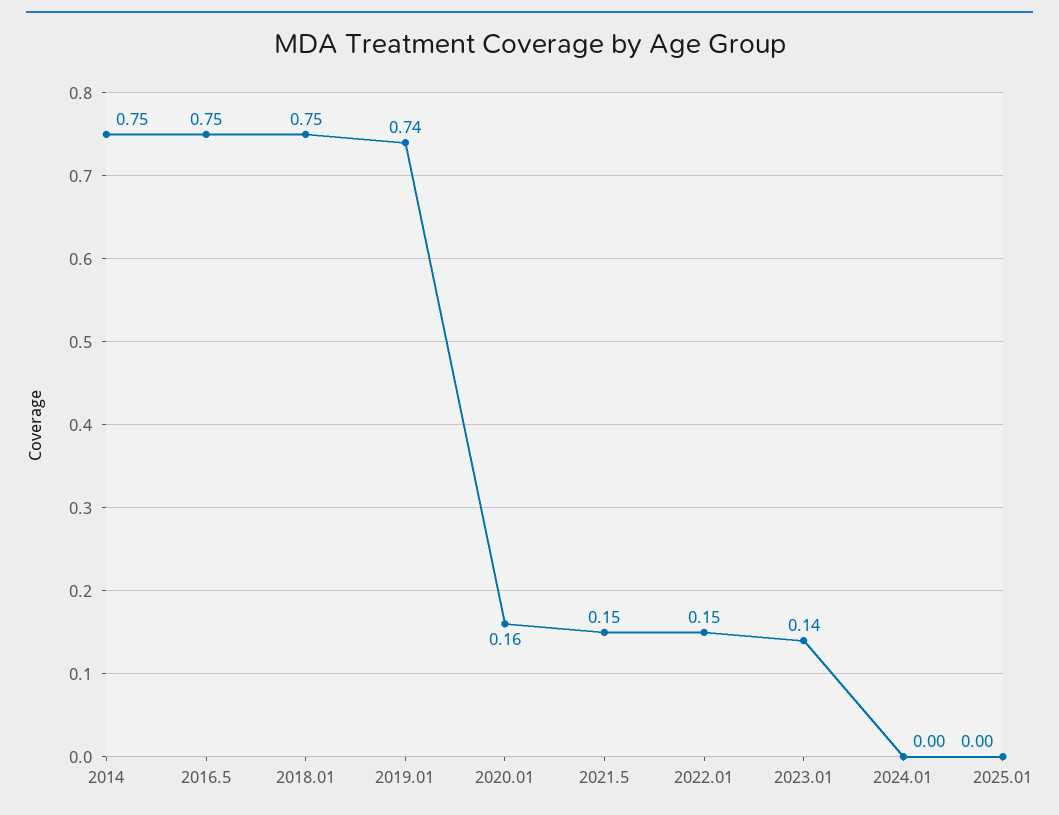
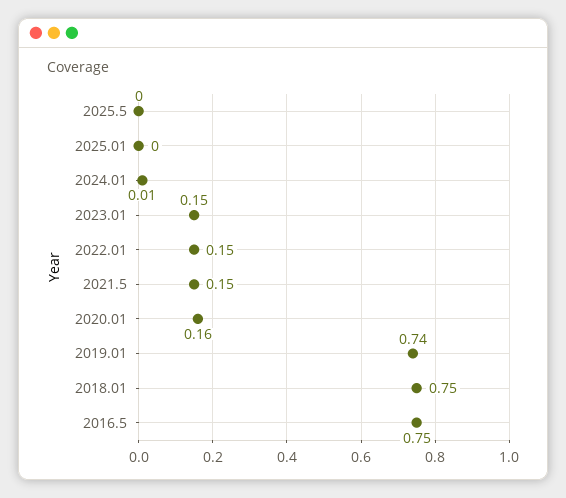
2014: 0.75 -> none
2023.01: 0.14 -> 0.15
2024.01: 0 -> 0.01
2025.5: none -> 0

